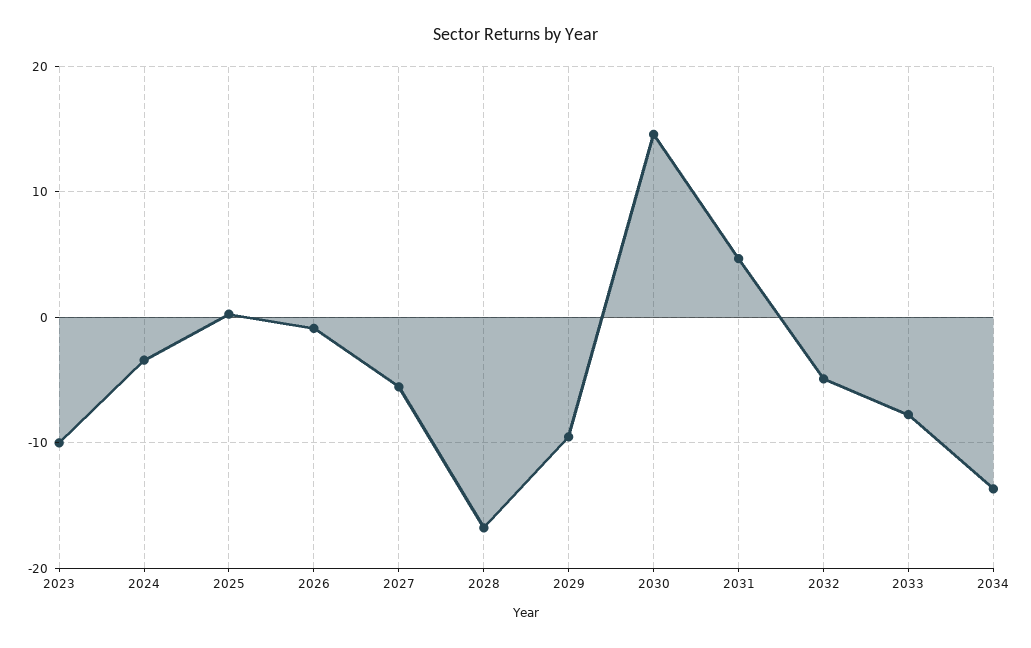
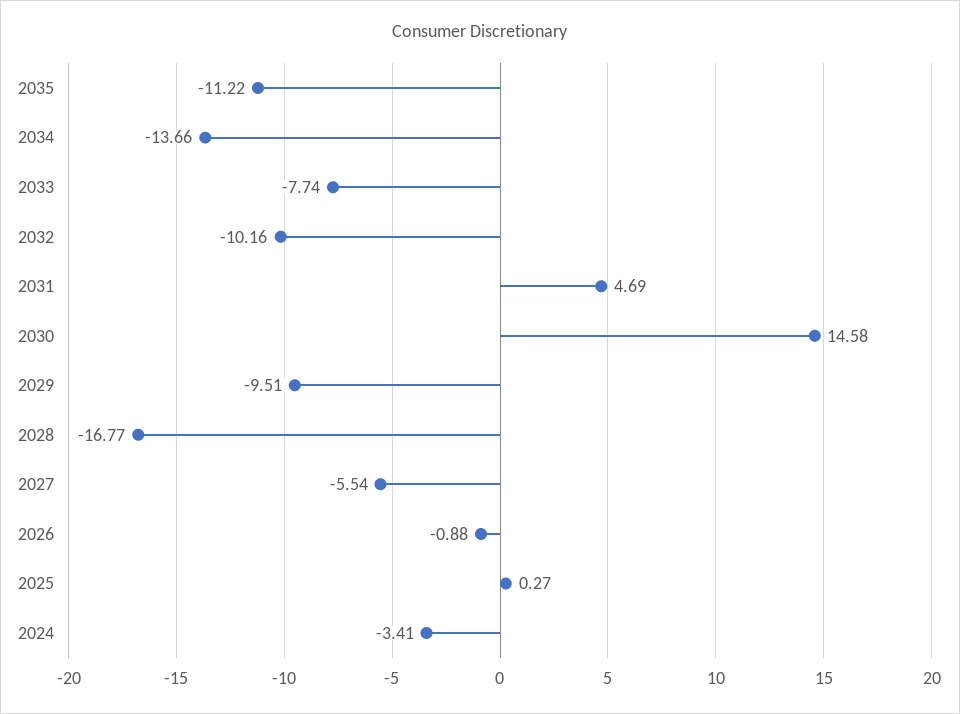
2023: -10 -> none
2032: -5 -> -10.16
2035: none -> -11.22

